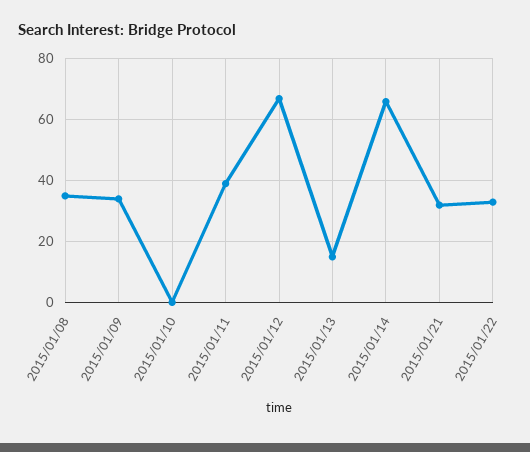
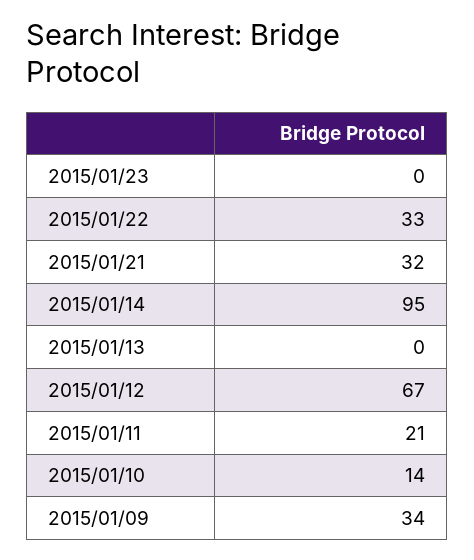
2015/01/08: 35 -> none
2015/01/10: 0 -> 14
2015/01/11: 40 -> 21
2015/01/13: 15 -> 0
2015/01/14: 65 -> 95
2015/01/23: none -> 0

